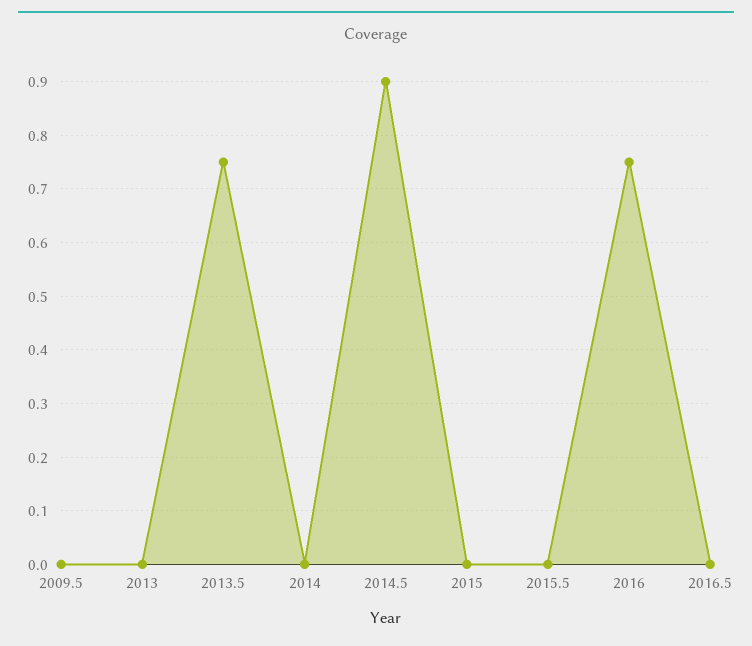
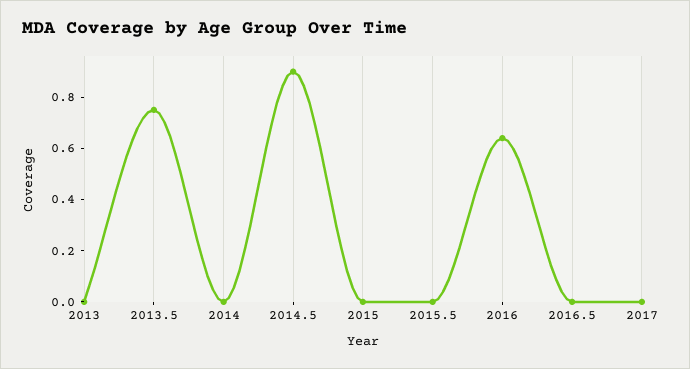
2009.5: 0 -> none
2016: 0.75 -> 0.65
2017: none -> 0

